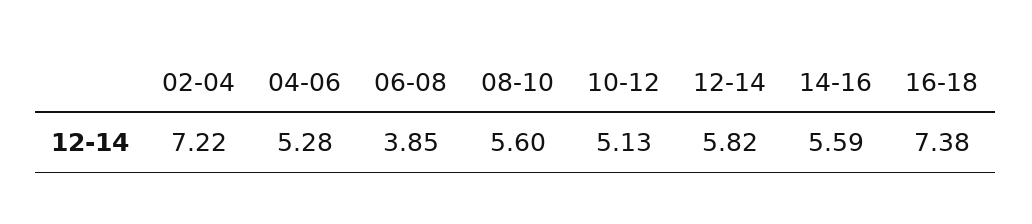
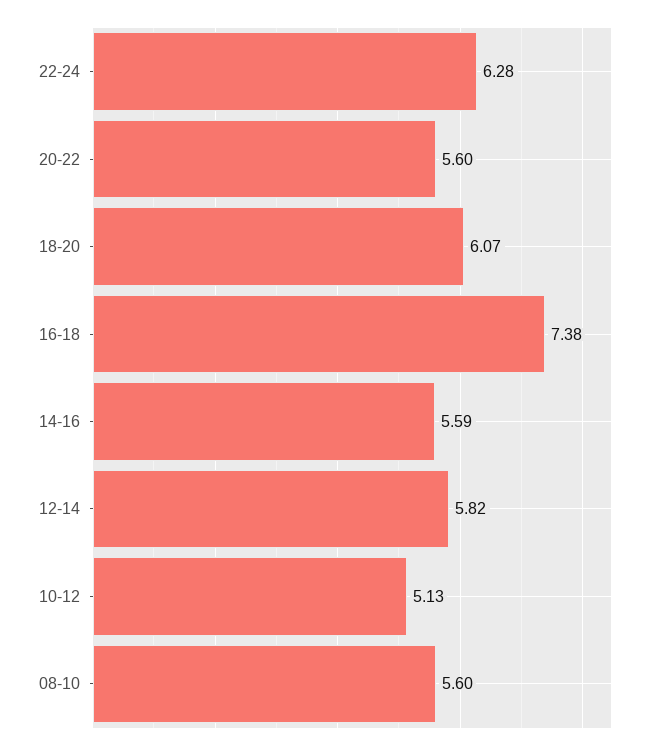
02-04: 7.22 -> none
04-06: 5.28 -> none
06-08: 3.85 -> none
22-24: none -> 6.28
20-22: none -> 5.6
18-20: none -> 6.07

